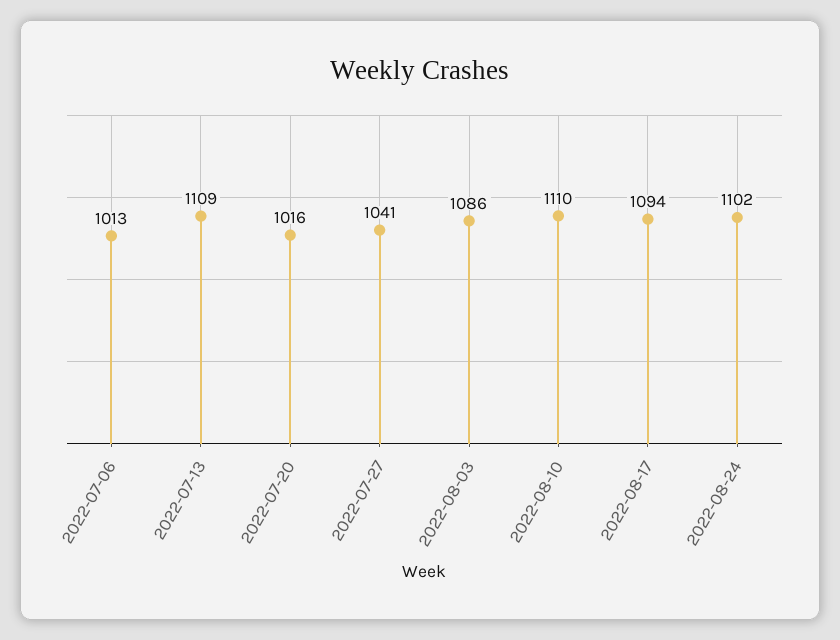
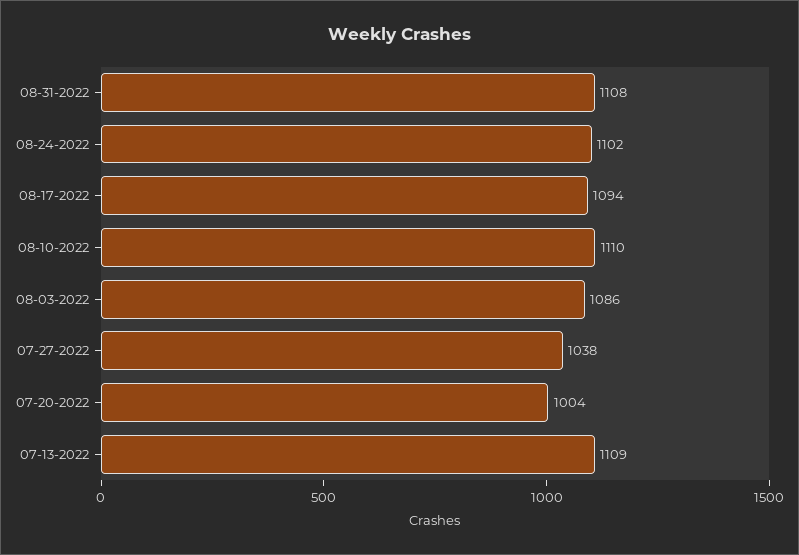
2022-07-06: 1013 -> none
2022-07-20: 1016 -> 1004
2022-07-27: 1041 -> 1038
08-31-2022: none -> 1108

